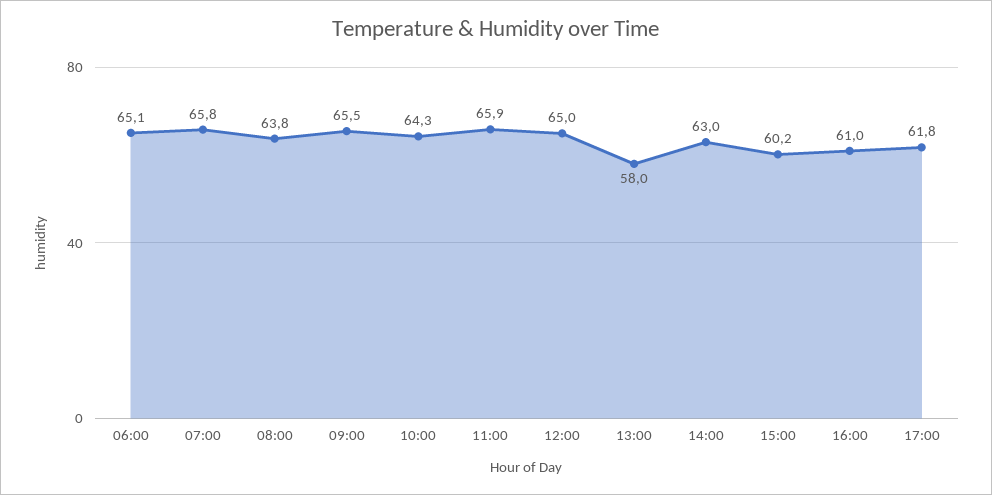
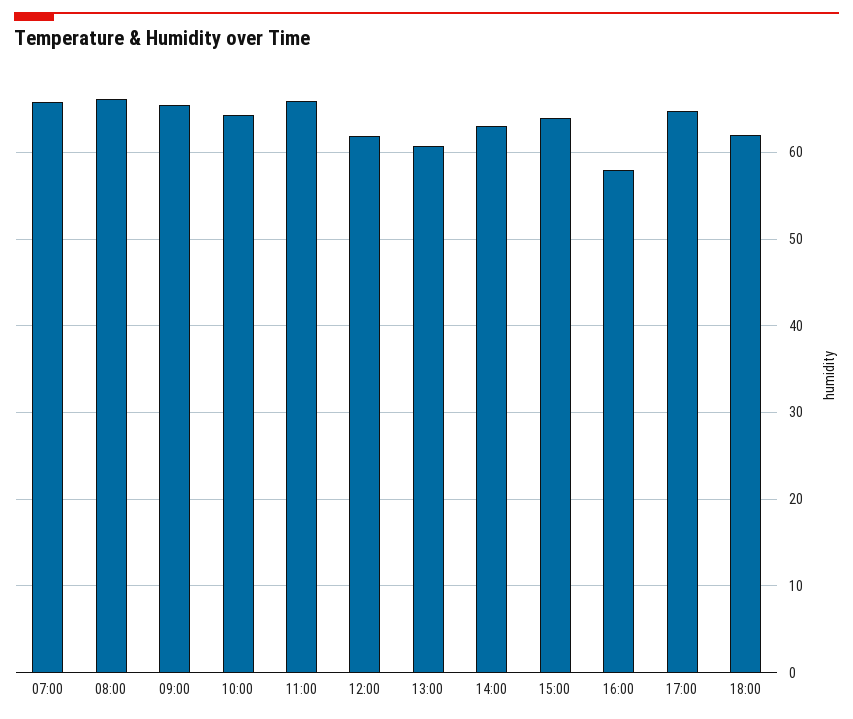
06:00: 65.1 -> none
08:00: 63.8 -> 66
12:00: 65 -> 62
13:00: 58 -> 61
15:00: 60.2 -> 64
16:00: 61 -> 58
17:00: 61.8 -> 65
18:00: none -> 62

